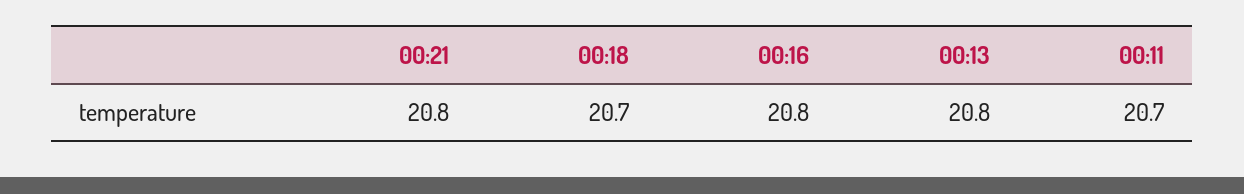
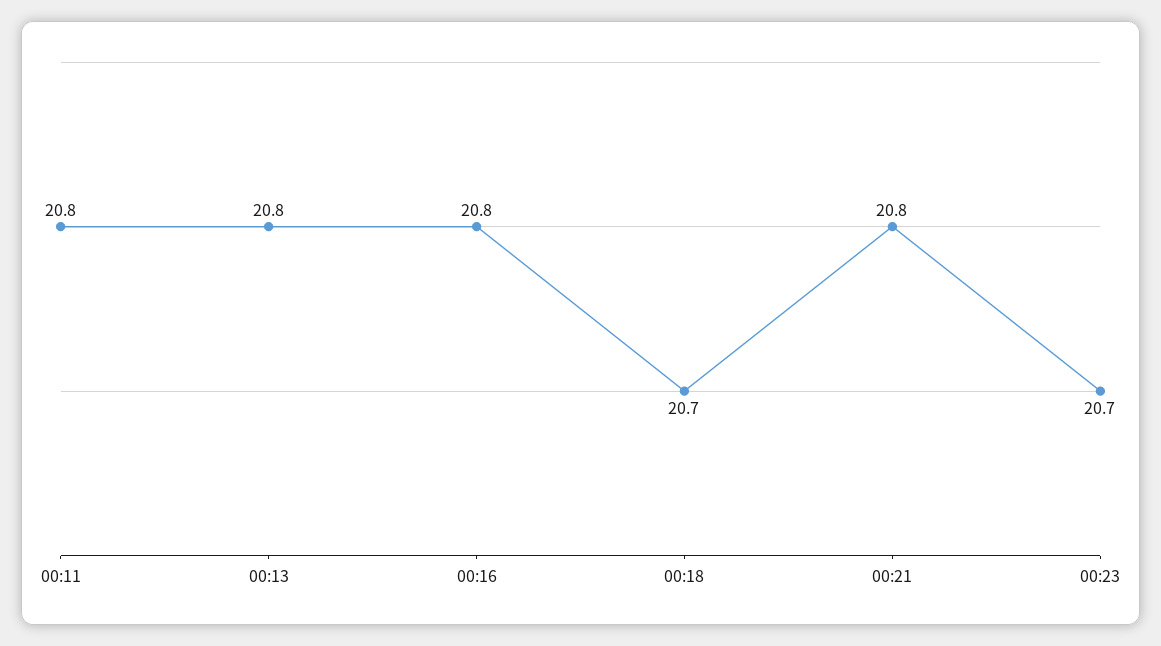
00:11: 20.7 -> 20.8
00:23: none -> 20.7

